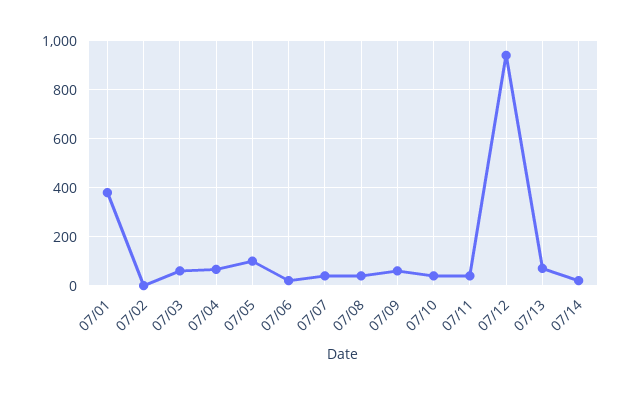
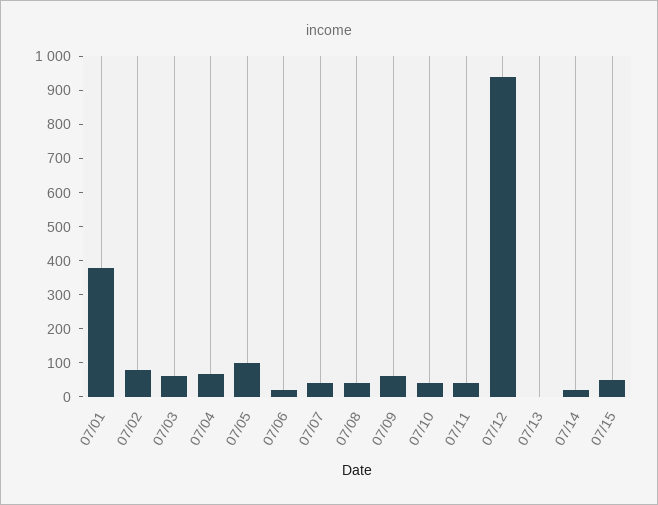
07/02: 0 -> 75
07/13: 75 -> 0
07/15: none -> 50

